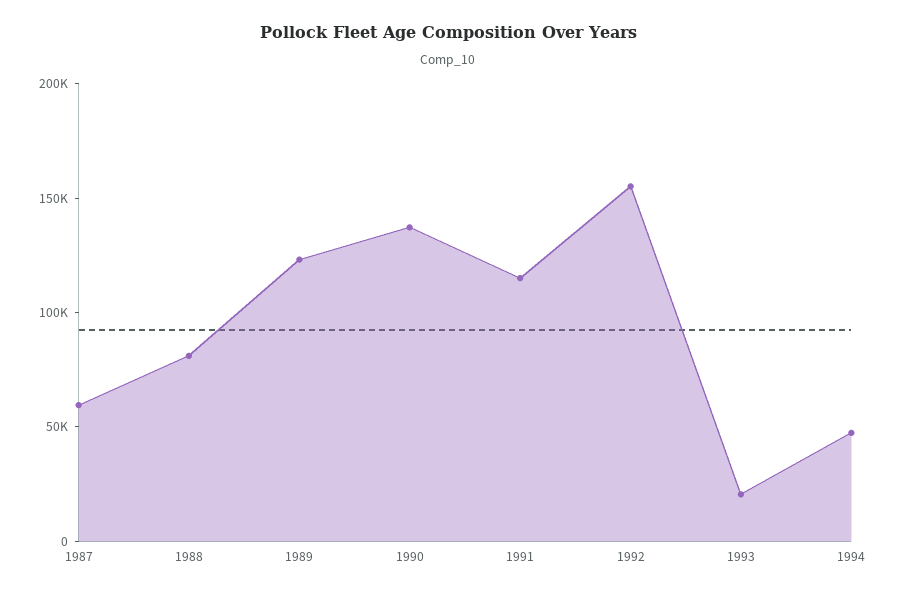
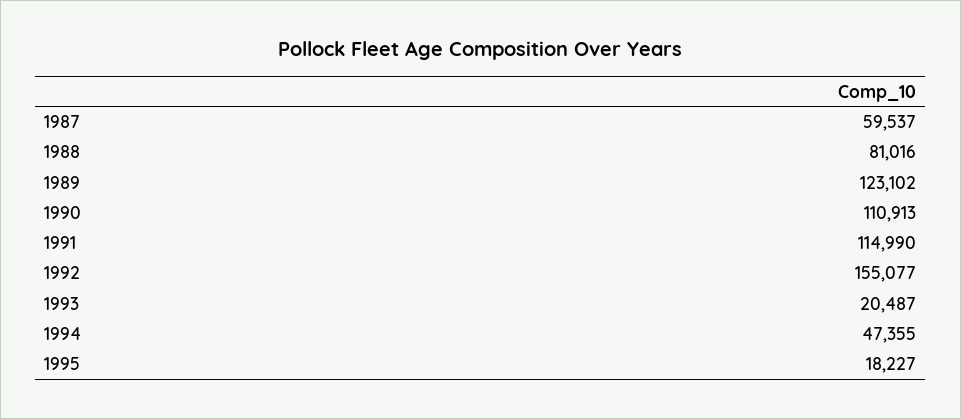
1990: 140000 -> 110913
1995: none -> 18227

